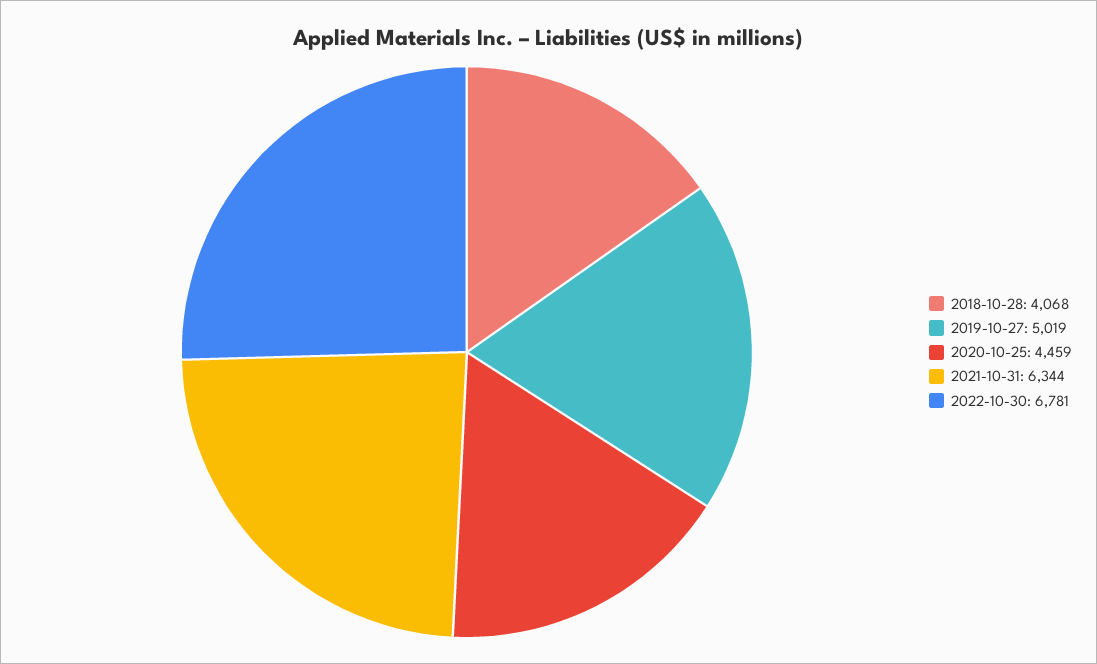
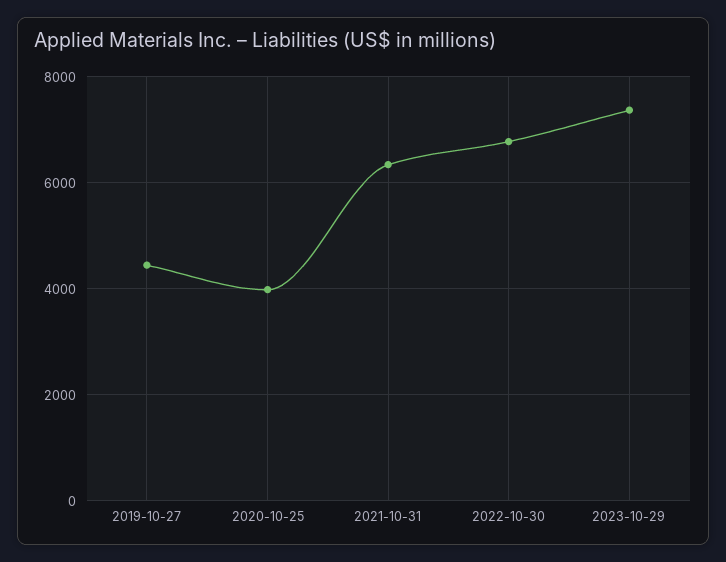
2018-10-28: 4068 -> none
2019-10-27: 5019 -> 4400
2020-10-25: 4459 -> 4000
2023-10-29: none -> 7400

